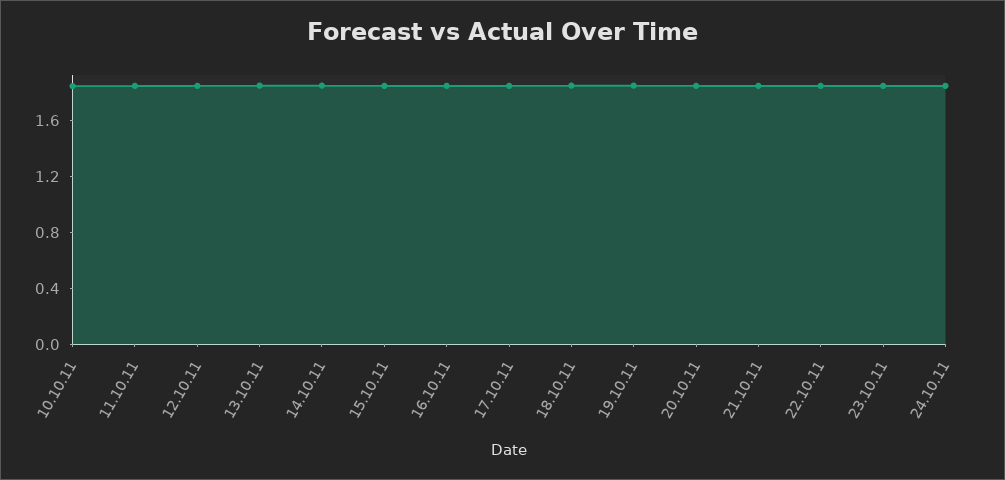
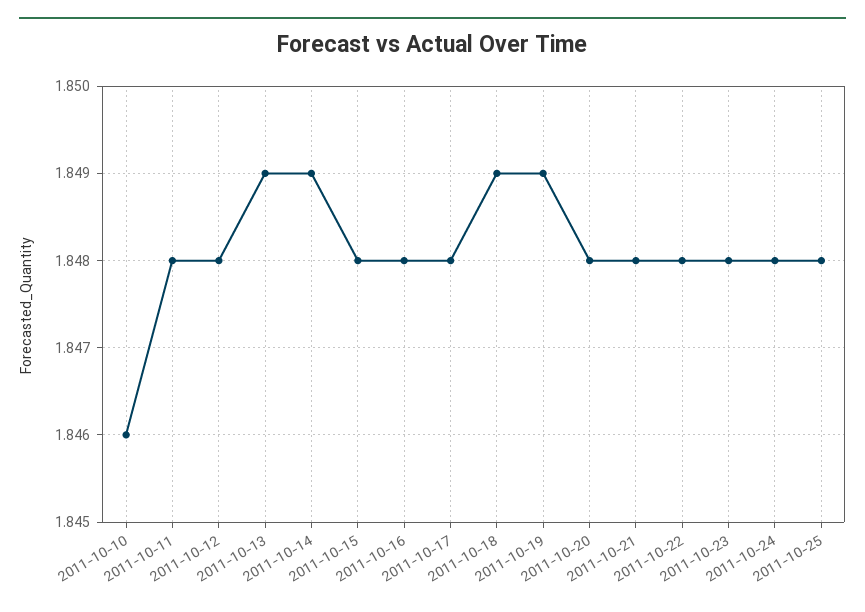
2011-10-25: none -> 1.848

